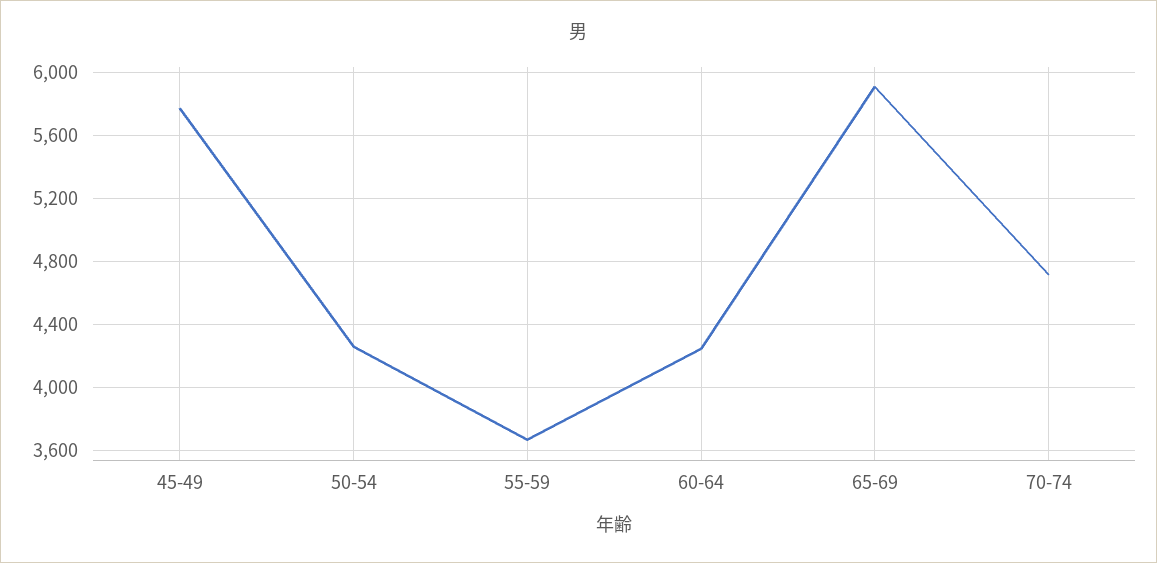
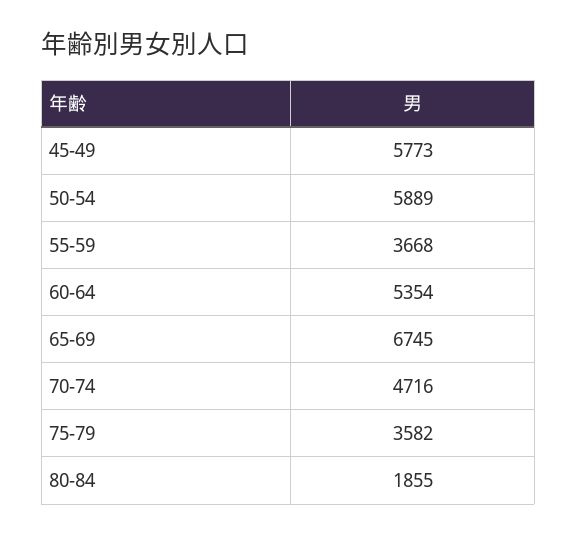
50-54: 4250 -> 5889
60-64: 4250 -> 5354
65-69: 5900 -> 6745
75-79: none -> 3582
80-84: none -> 1855

